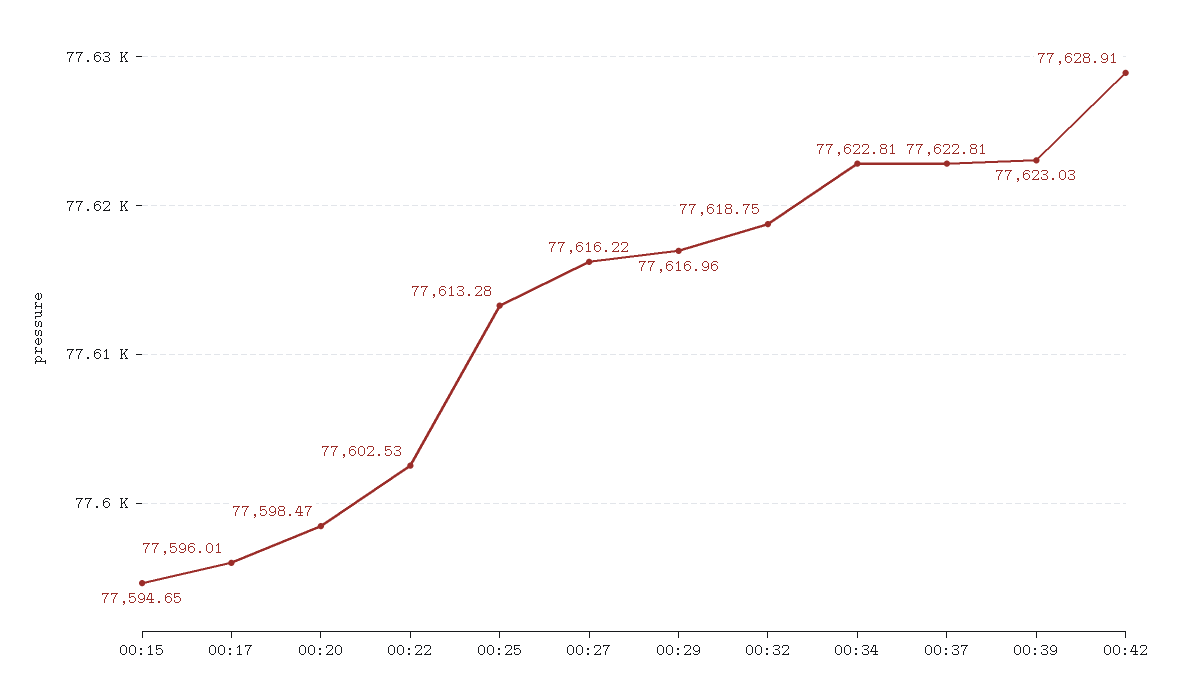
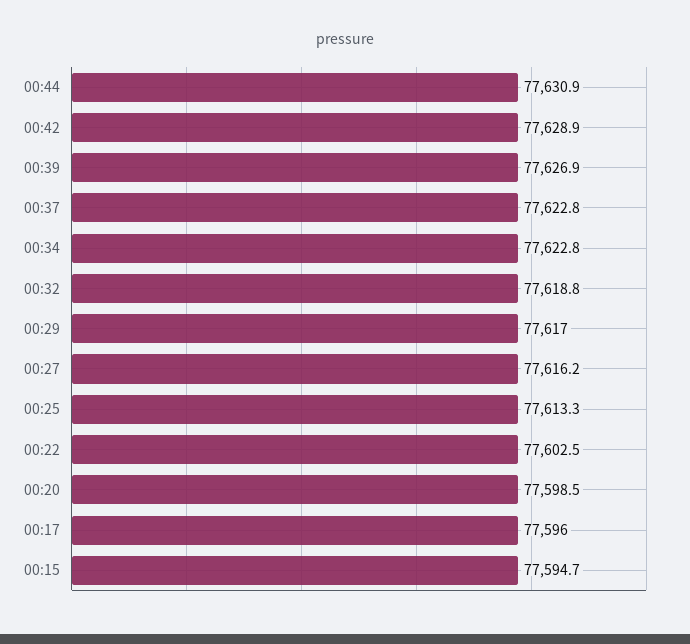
00:39: 77623.03 -> 77626.9
00:44: none -> 77630.9

